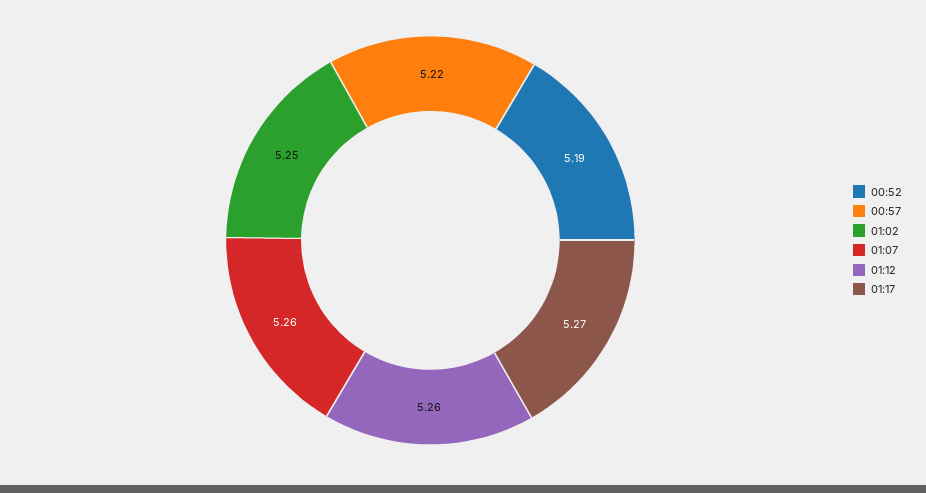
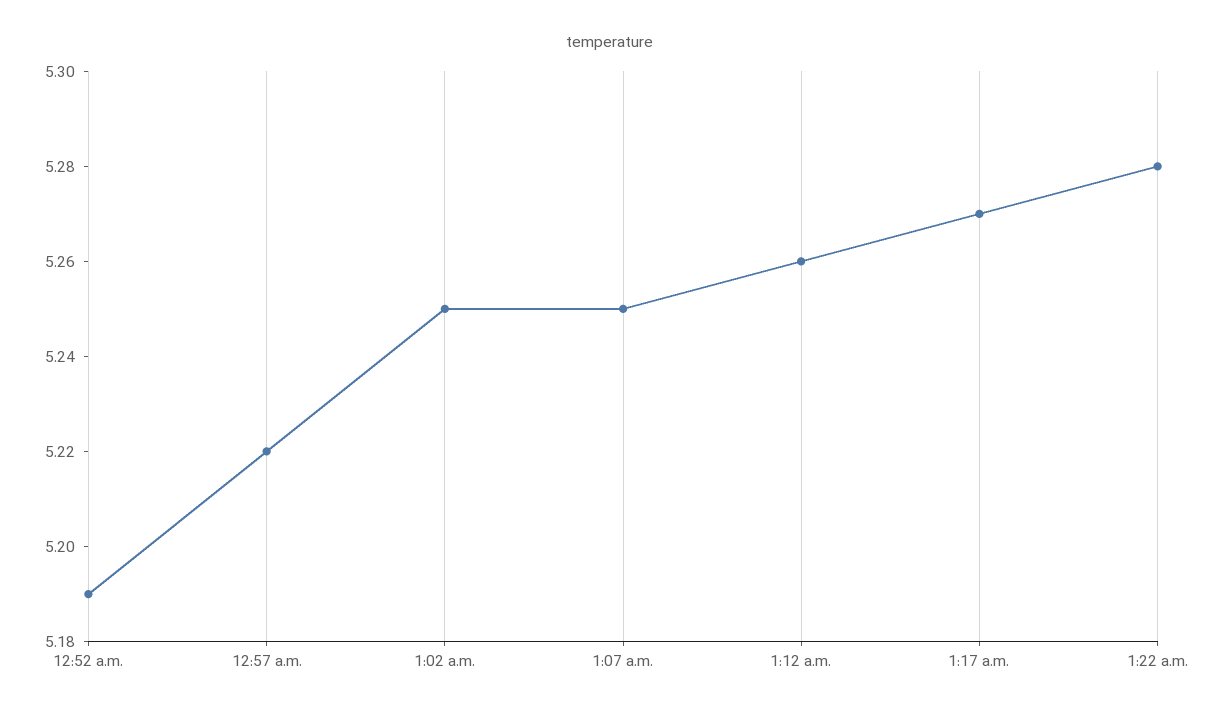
01:07: 5.26 -> 5.25
1:22 a.m.: none -> 5.28

